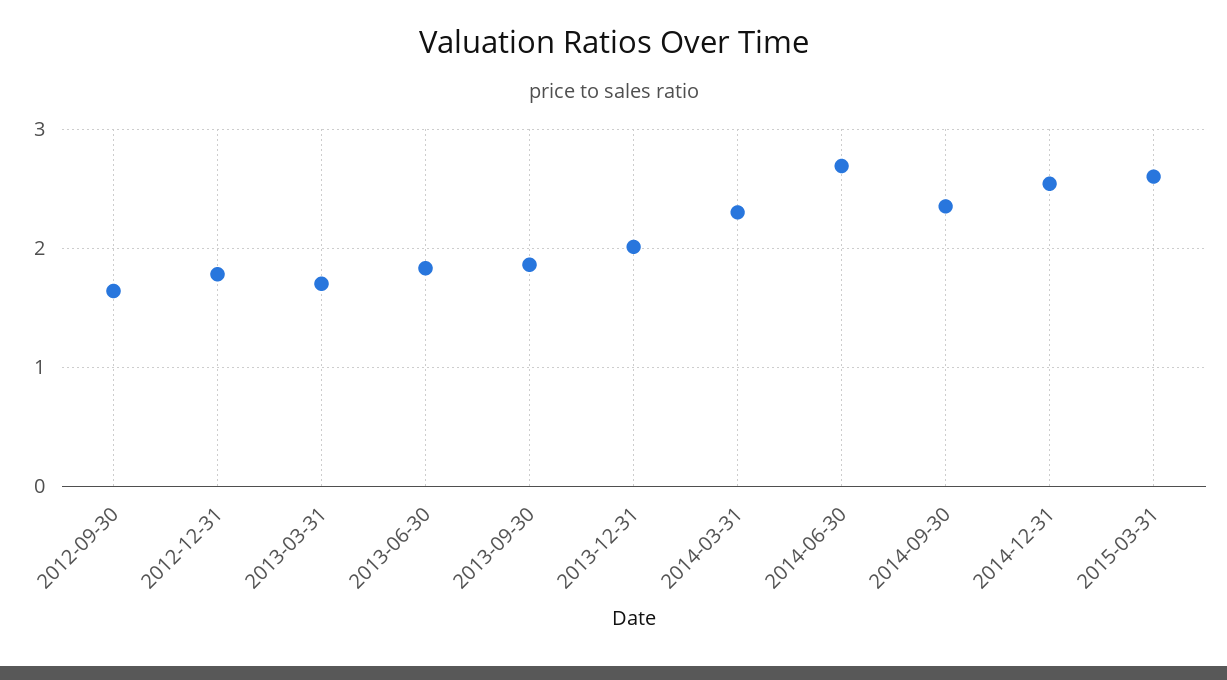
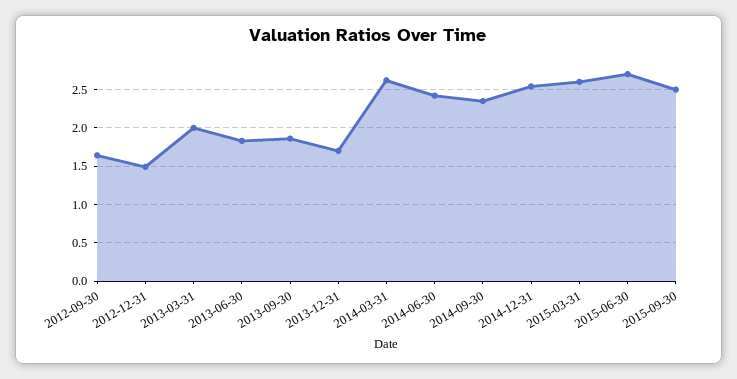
2012-12-31: 1.8 -> 1.5
2013-03-31: 1.7 -> 2
2013-12-31: 2 -> 1.7
2014-03-31: 2.3 -> 2.6
2014-06-30: 2.7 -> 2.4
2015-06-30: none -> 2.7
2015-09-30: none -> 2.5

